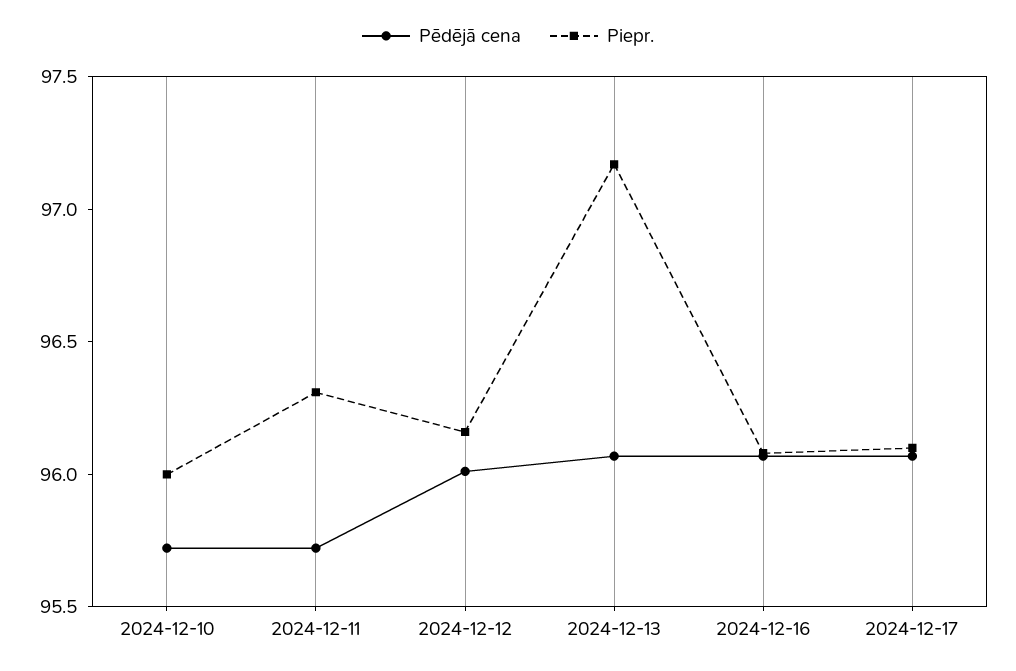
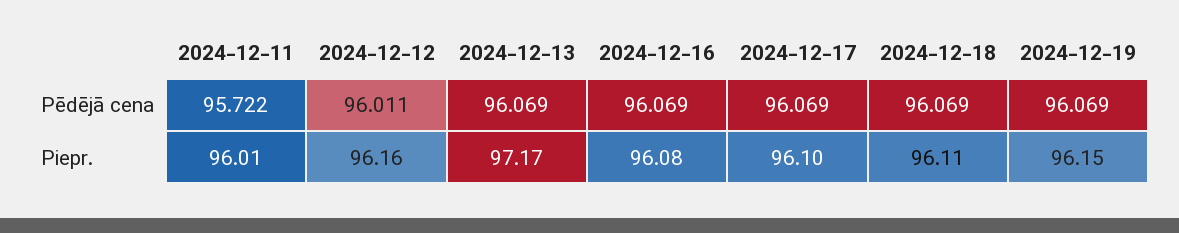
Pēdējā cena, 2024-12-10: 95.7 -> none
Piepr., 2024-12-10: 96 -> none
Piepr., 2024-12-11: 96.3 -> 96.01
Pēdējā cena, 2024-12-18: none -> 96.069
Pēdējā cena, 2024-12-19: none -> 96.069
Piepr., 2024-12-18: none -> 96.11
Piepr., 2024-12-19: none -> 96.15

